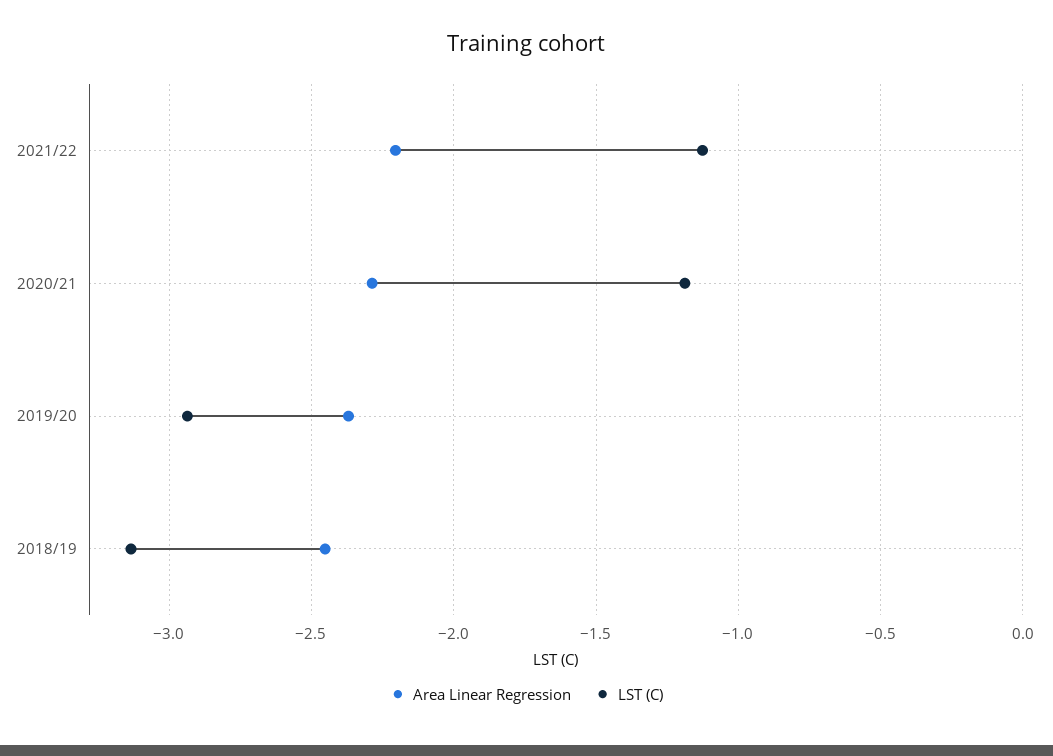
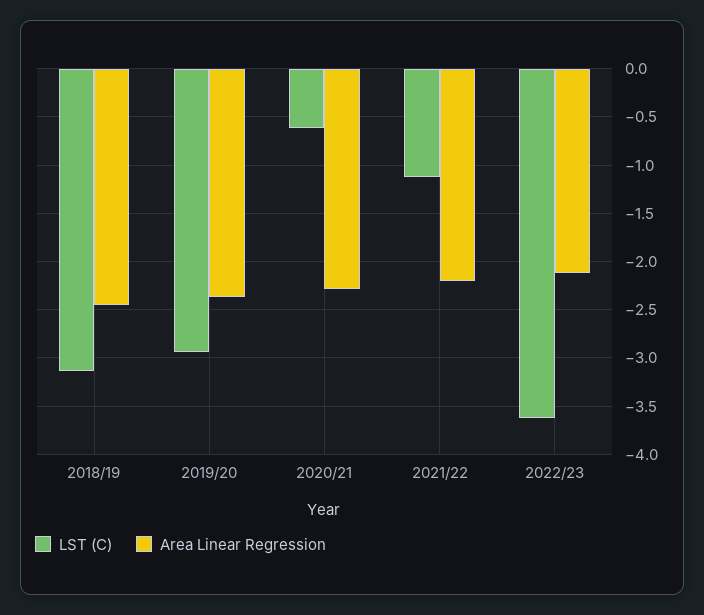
LST (C), 2020/21: -1.2 -> -0.6
LST (C), 2022/23: none -> -3.6
Area Linear Regression, 2022/23: none -> -2.1

